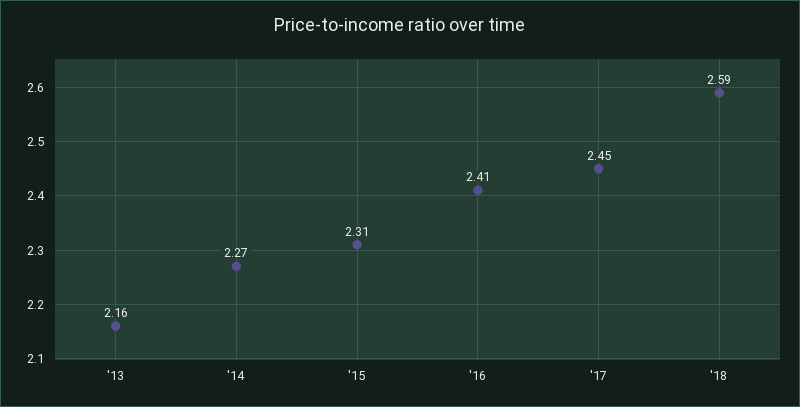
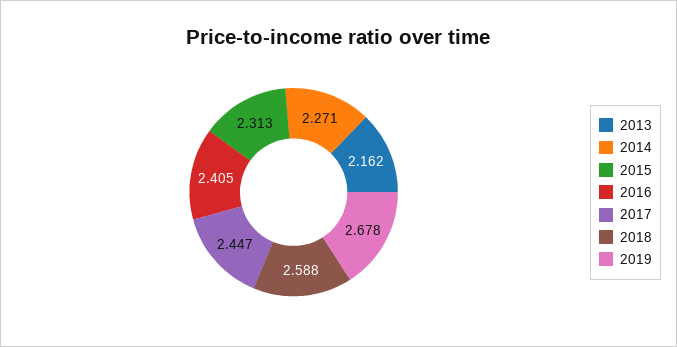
2019: none -> 2.678

